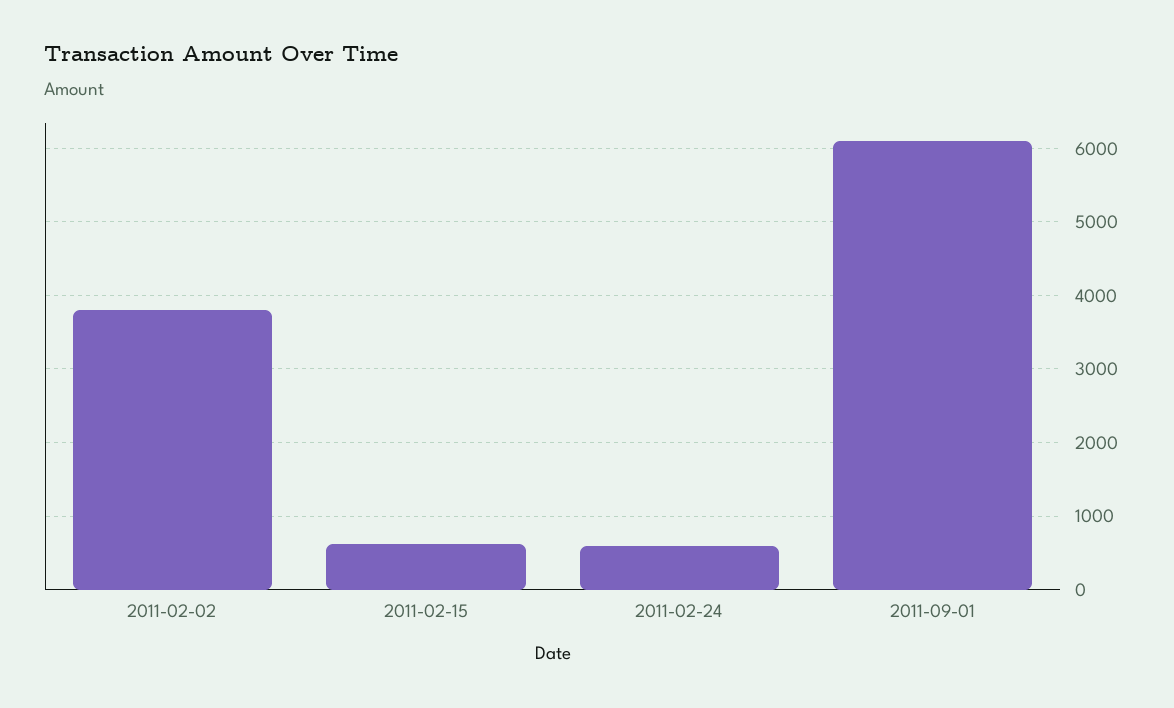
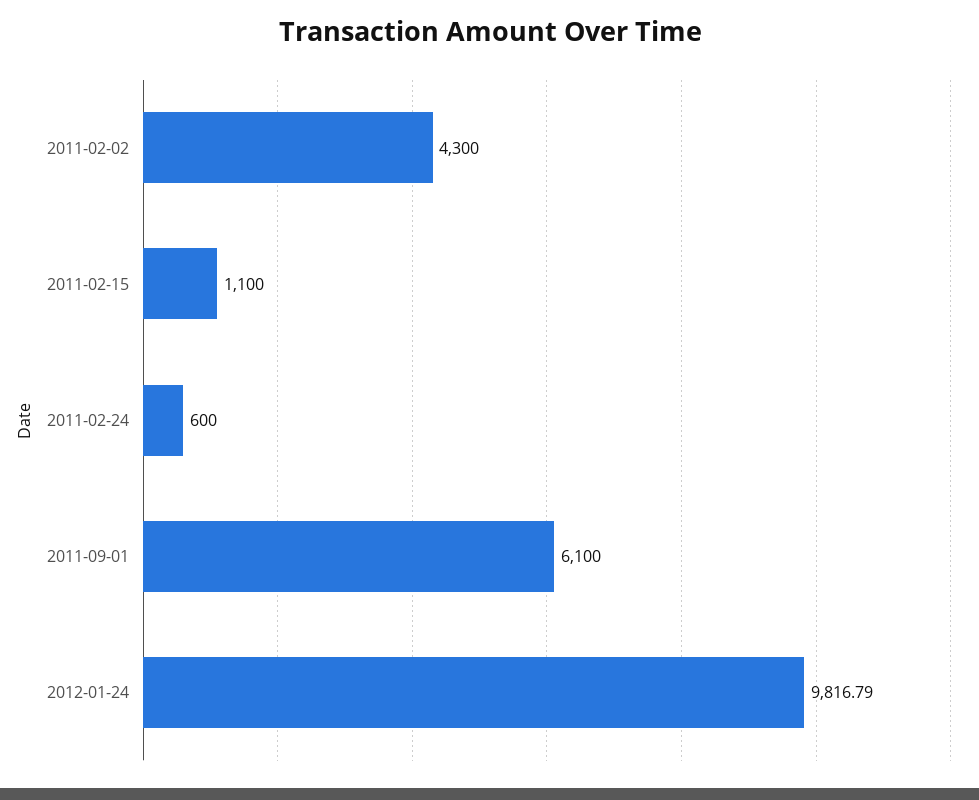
2011-02-02: 3800 -> 4300
2011-02-15: 600 -> 1100
2012-01-24: none -> 9816.79

